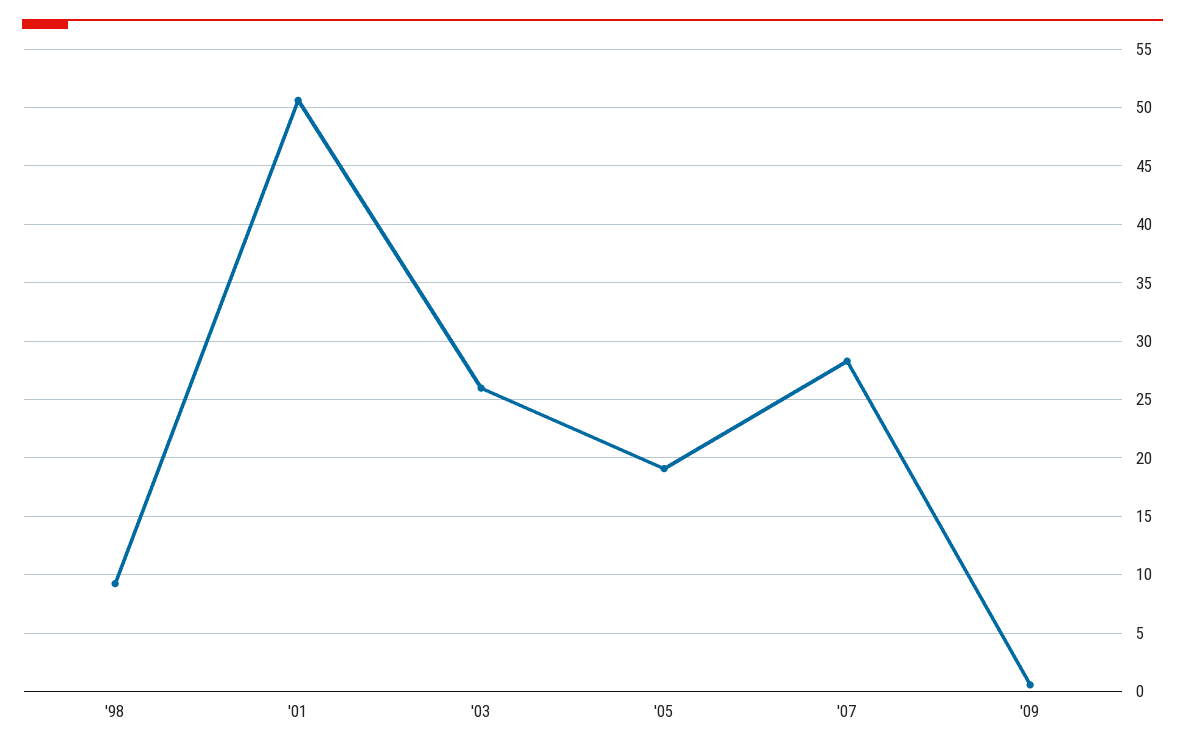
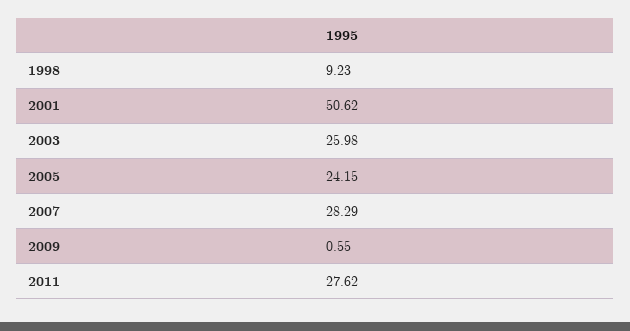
'05: 19 -> 24.15
2011: none -> 27.62

